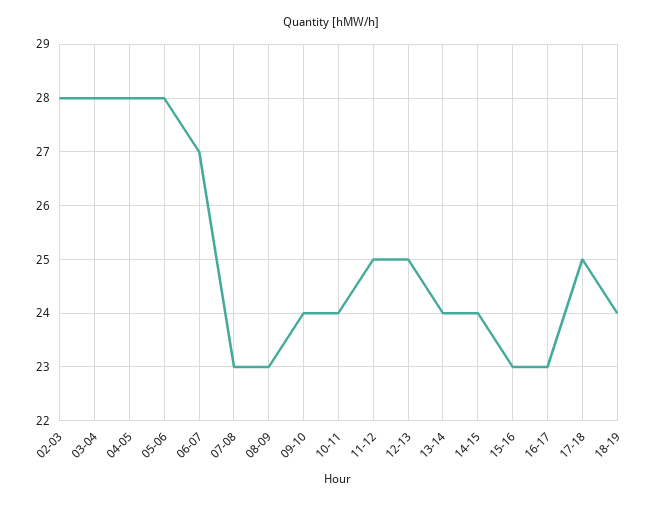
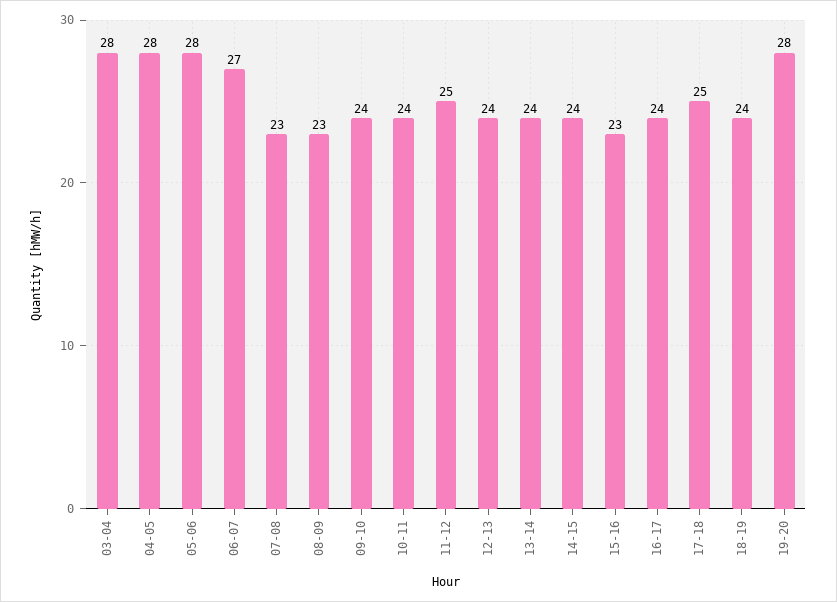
02-03: 28 -> none
12-13: 25 -> 24
16-17: 23 -> 24
19-20: none -> 28

